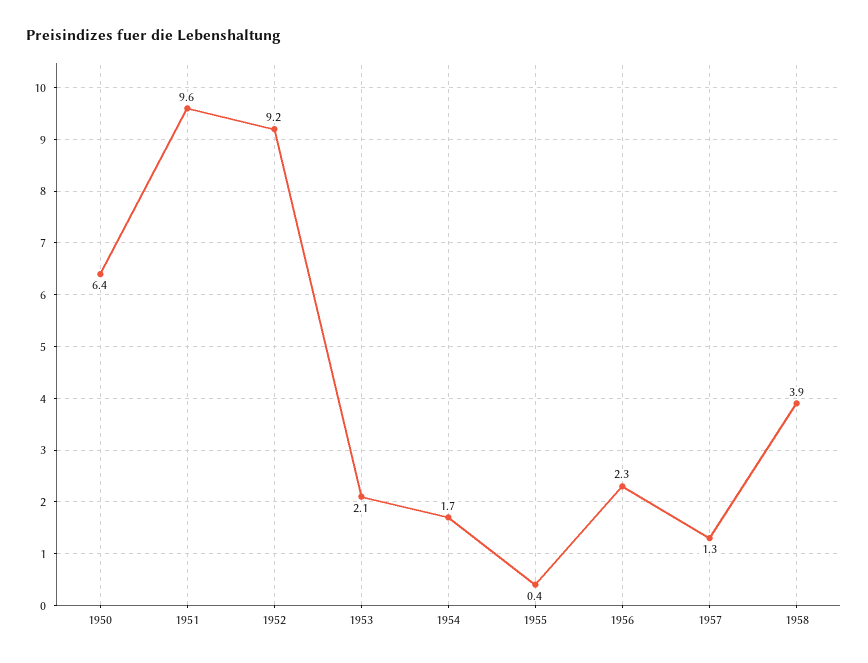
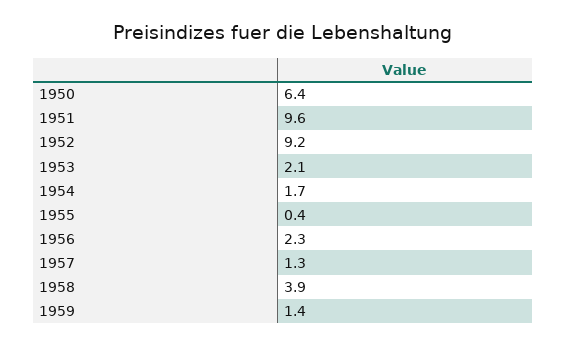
1959: none -> 1.4

